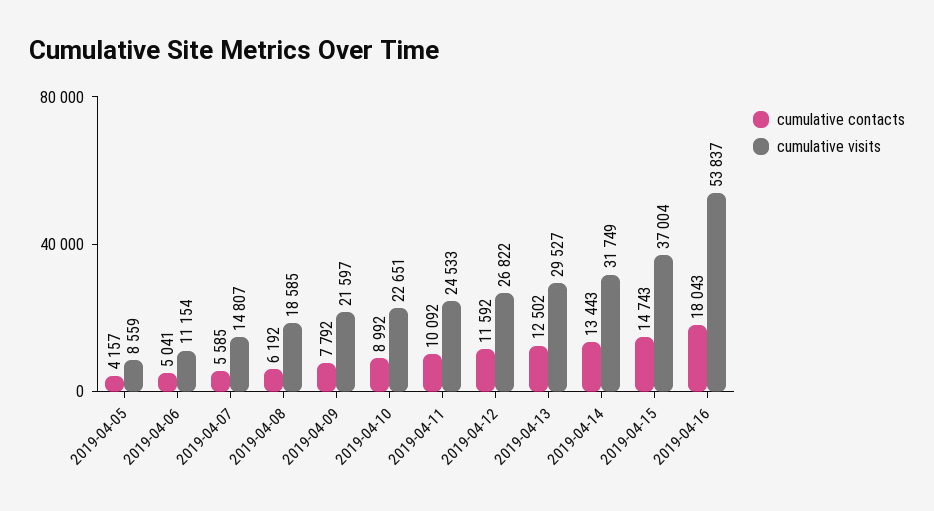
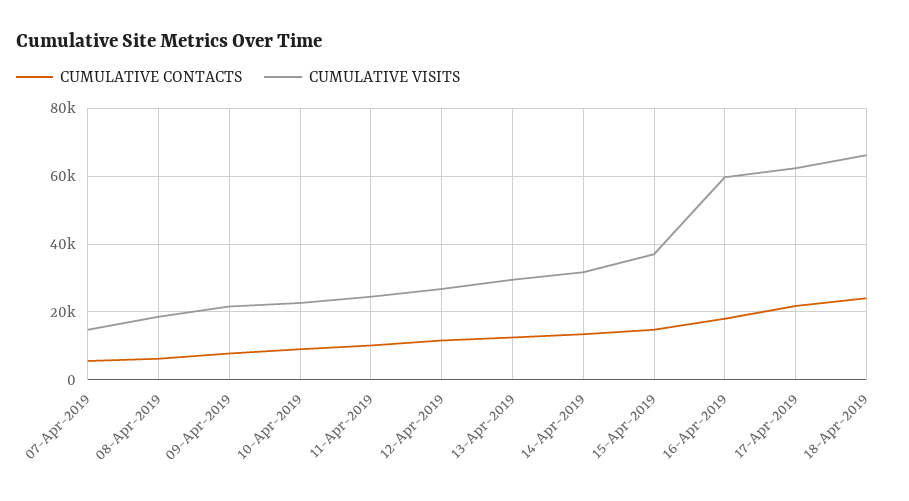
cumulative contacts, 2019-04-05: 4157 -> none
cumulative visits, 2019-04-05: 8559 -> none
cumulative contacts, 2019-04-06: 5041 -> none
cumulative visits, 2019-04-06: 11154 -> none
cumulative visits, 2019-04-16: 53837 -> 60000
cumulative contacts, 17-Apr-2019: none -> 22000
cumulative visits, 17-Apr-2019: none -> 62000
cumulative contacts, 18-Apr-2019: none -> 24000
cumulative visits, 18-Apr-2019: none -> 66000

